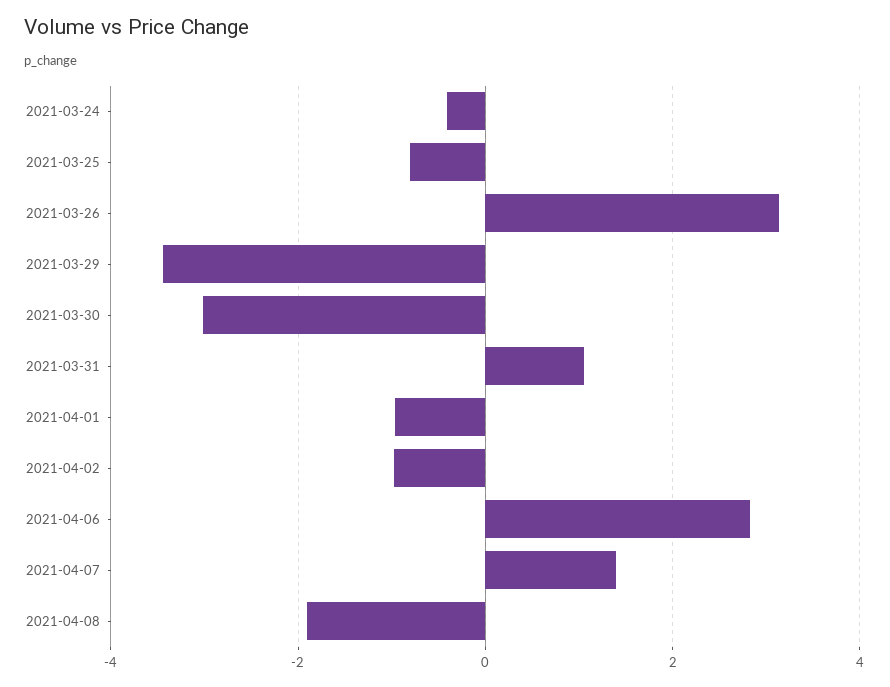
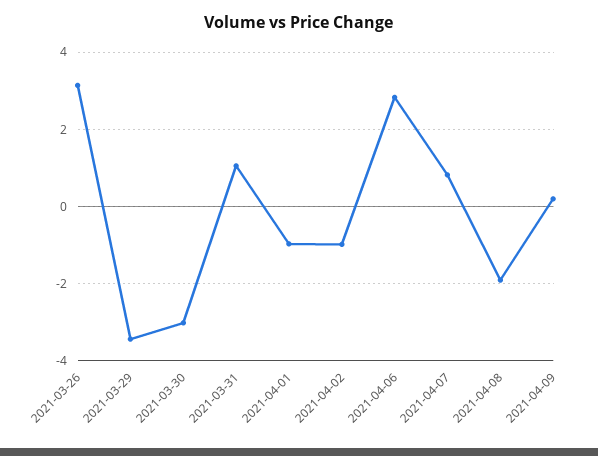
2021-03-24: -0.4 -> none
2021-03-25: -0.8 -> none
2021-04-07: 1.4 -> 0.8
2021-04-09: none -> 0.2

